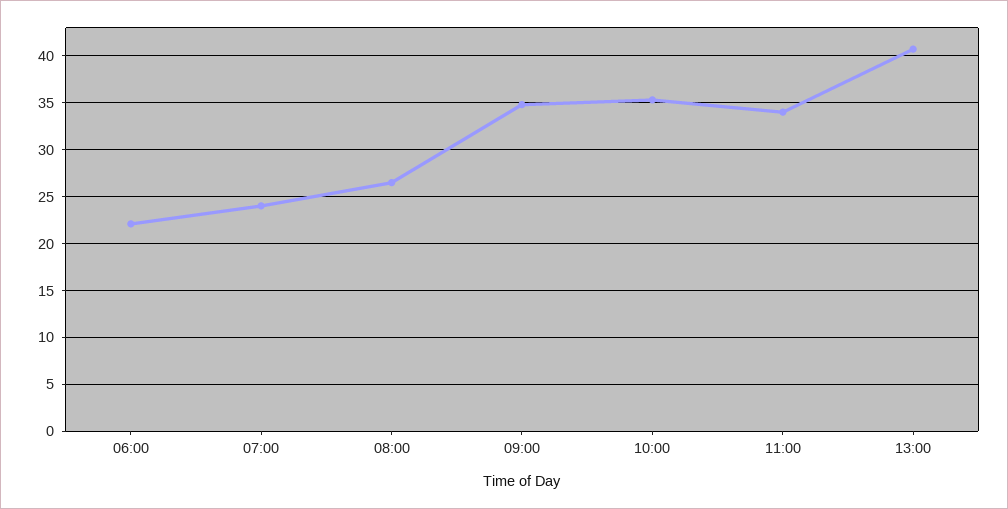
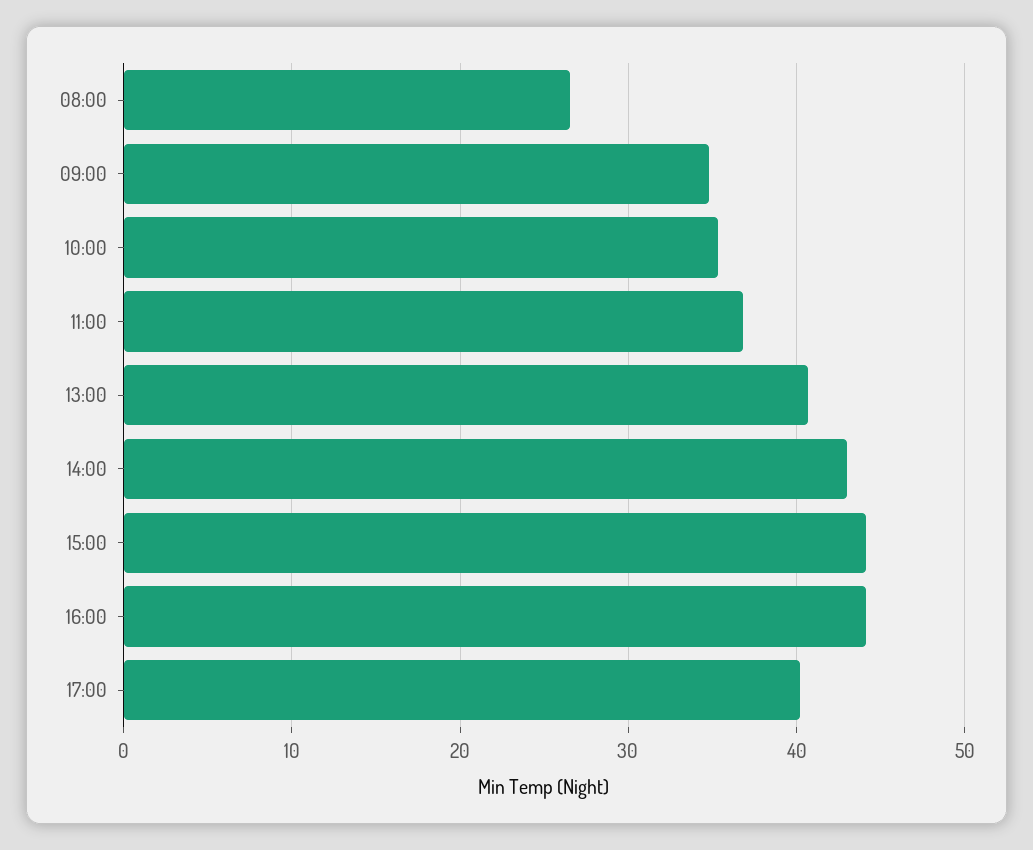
06:00: 22 -> none
07:00: 24 -> none
11:00: 34 -> 37
14:00: none -> 43
15:00: none -> 44
16:00: none -> 44
17:00: none -> 40

